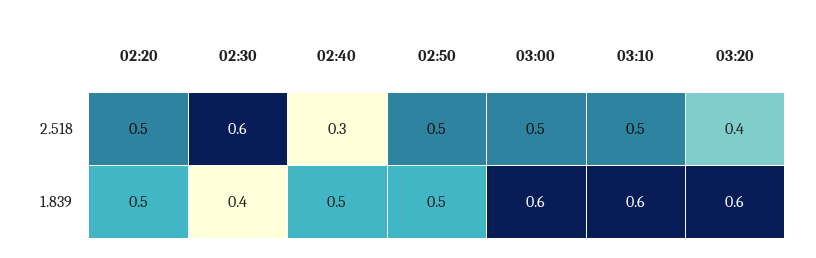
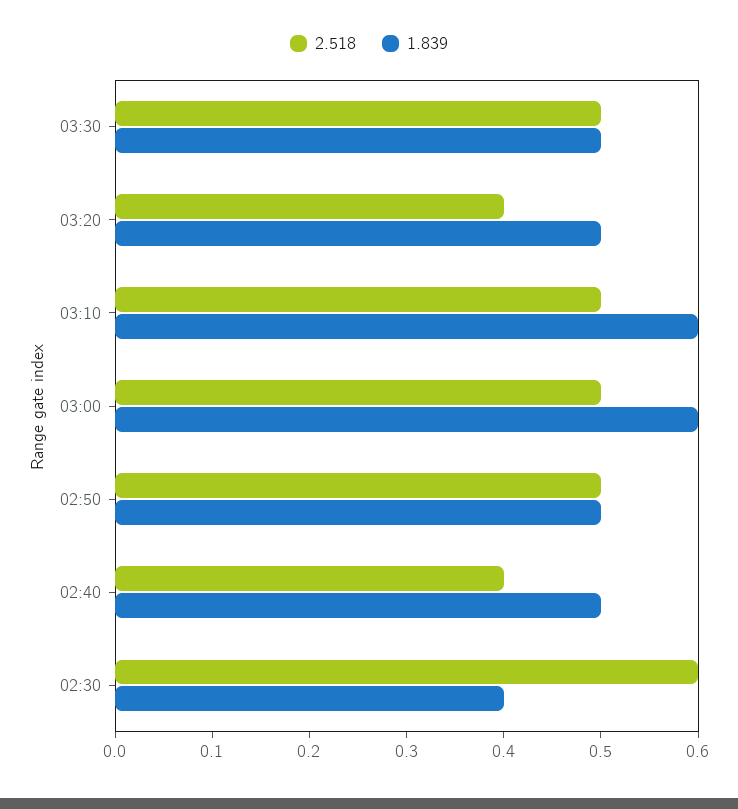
2.518, 02:20: 0.5 -> none
2.518, 02:40: 0.3 -> 0.4
1.839, 02:20: 0.5 -> none
1.839, 03:20: 0.6 -> 0.5
2.518, 03:30: none -> 0.5
1.839, 03:30: none -> 0.5

